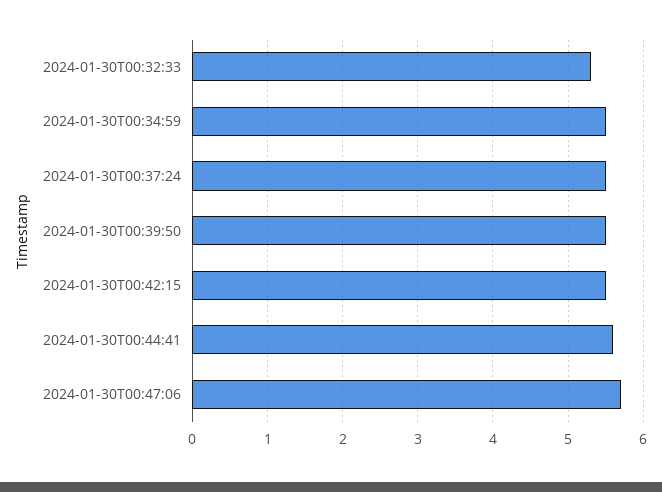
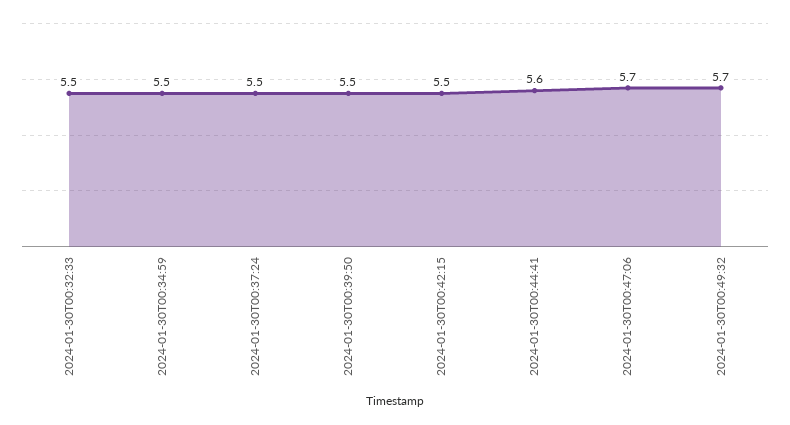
2024-01-30T00:32:33: 5.3 -> 5.5
2024-01-30T00:49:32: none -> 5.7

